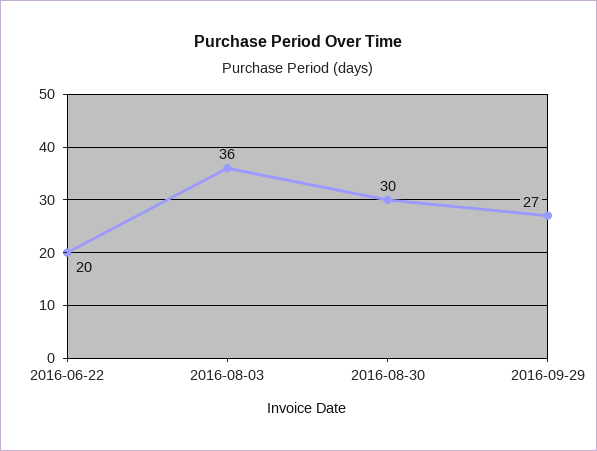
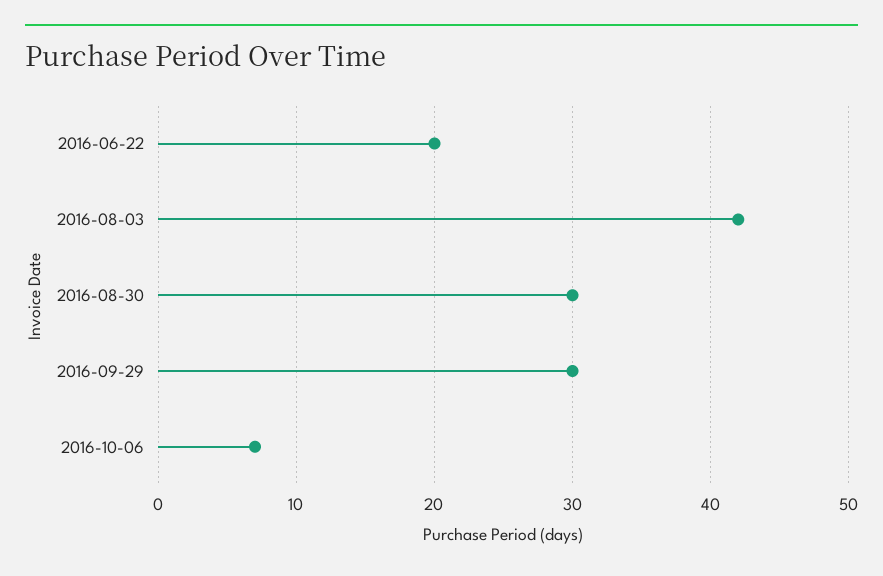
2016-08-03: 36 -> 42
2016-09-29: 27 -> 30
2016-10-06: none -> 7

